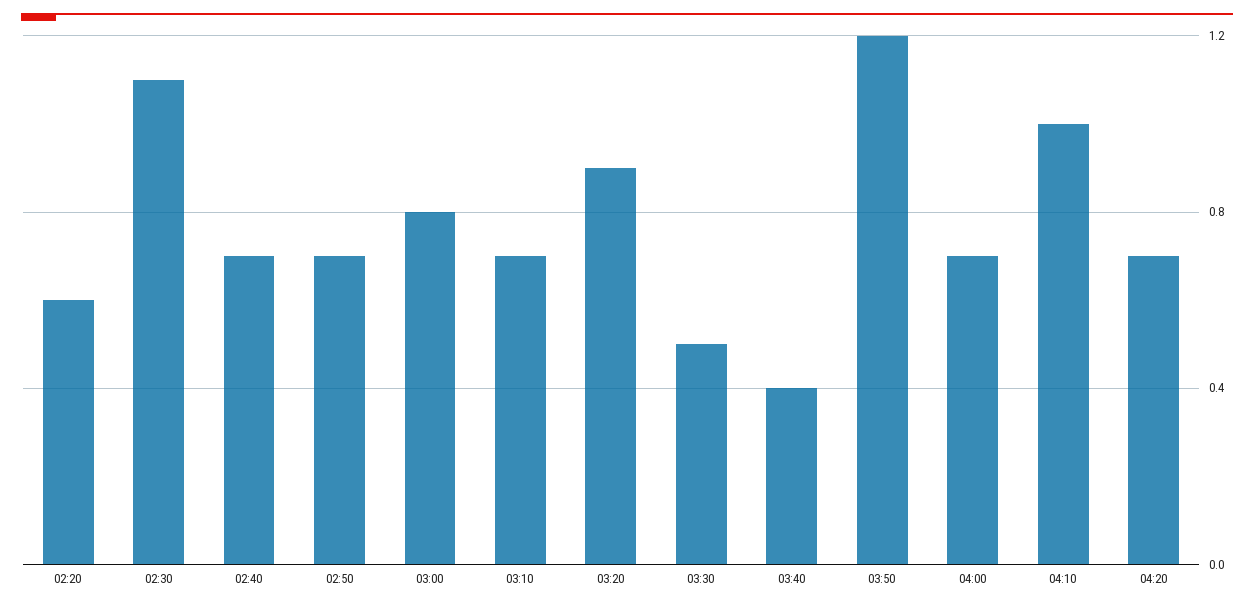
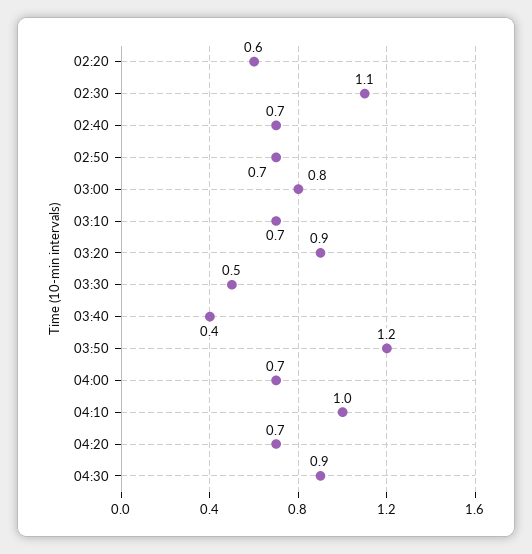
04:30: none -> 0.9

